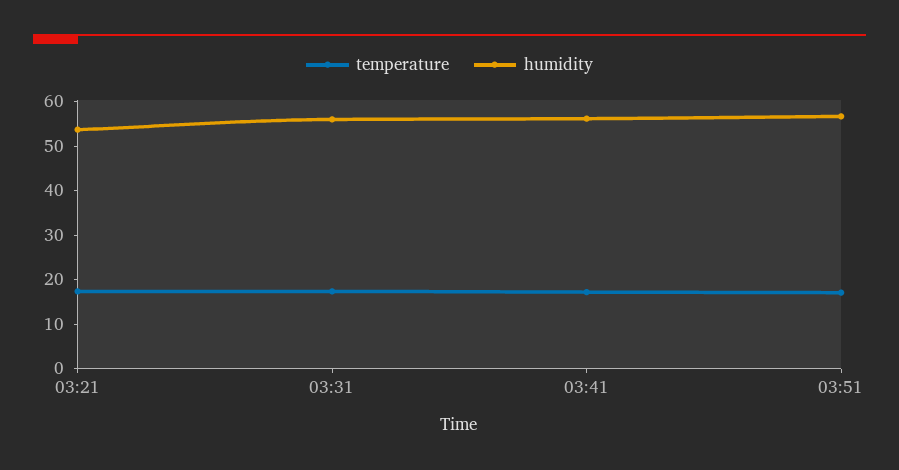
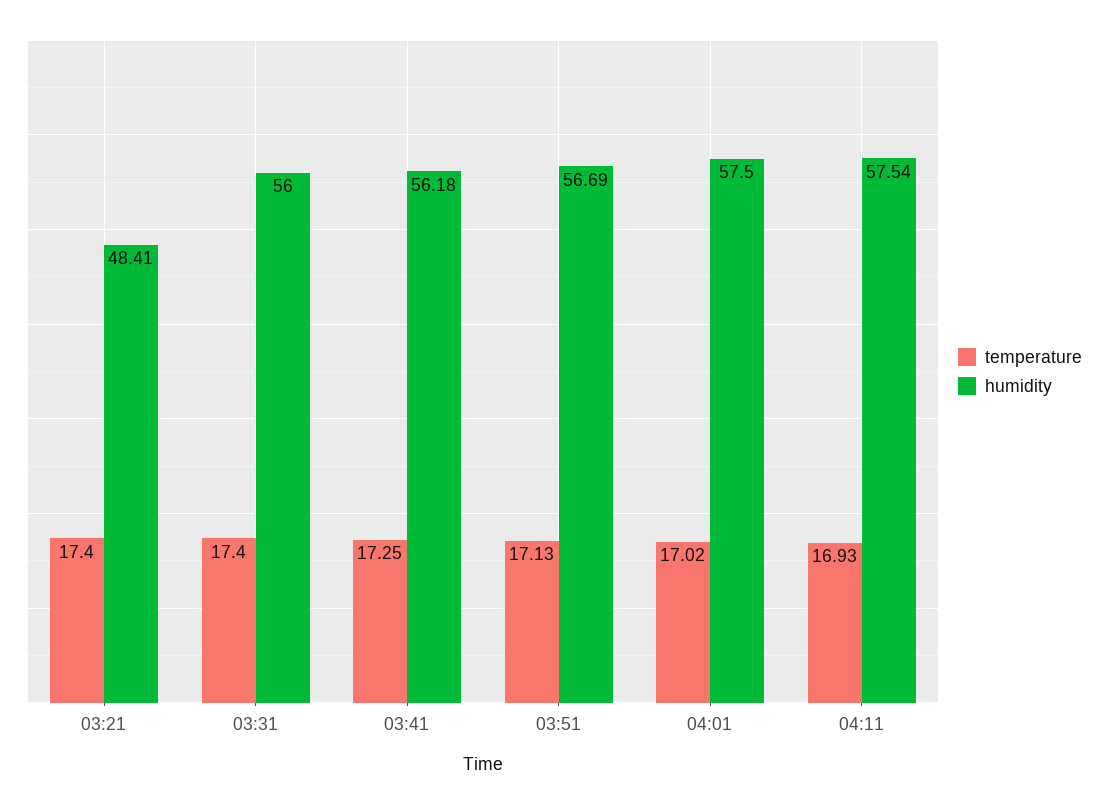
humidity, 03:21: 54 -> 48.41
temperature, 04:01: none -> 17.02
humidity, 04:01: none -> 57.5
temperature, 04:11: none -> 16.93
humidity, 04:11: none -> 57.54

